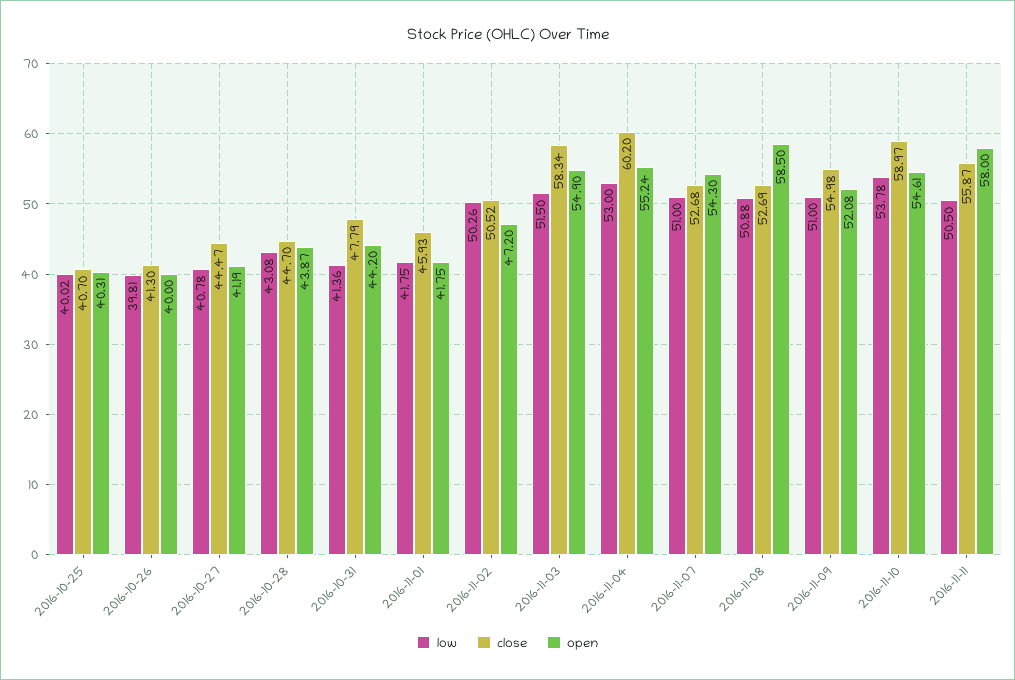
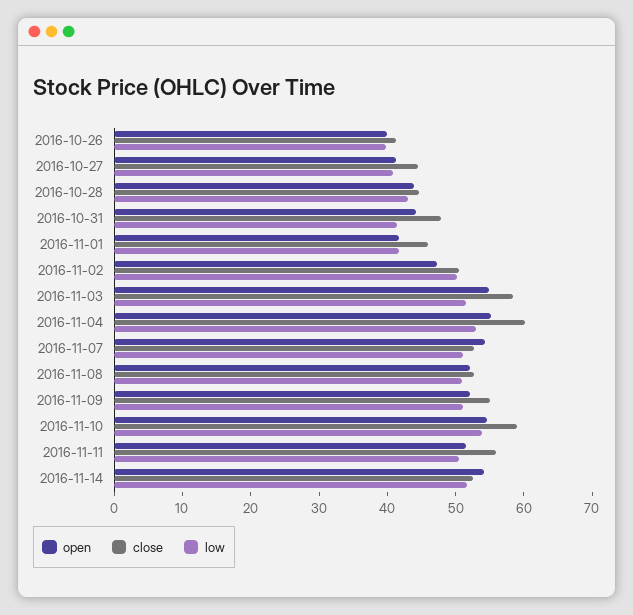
low, 2016-10-25: 40.02 -> none
close, 2016-10-25: 40.7 -> none
open, 2016-10-25: 40.31 -> none
open, 2016-11-08: 58.5 -> 52
open, 2016-11-11: 58 -> 52
open, 2016-11-14: none -> 54
close, 2016-11-14: none -> 52
low, 2016-11-14: none -> 52

